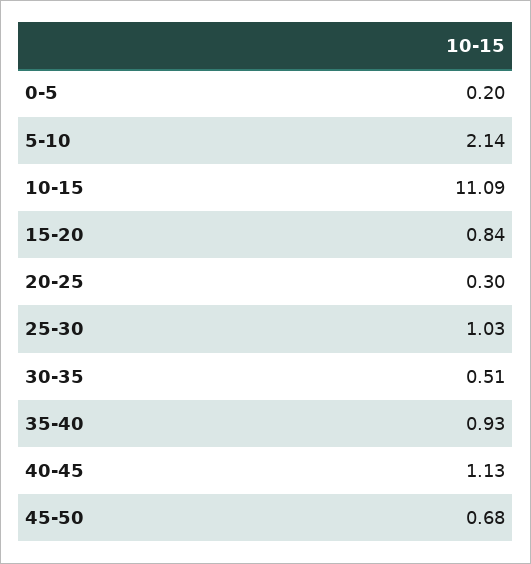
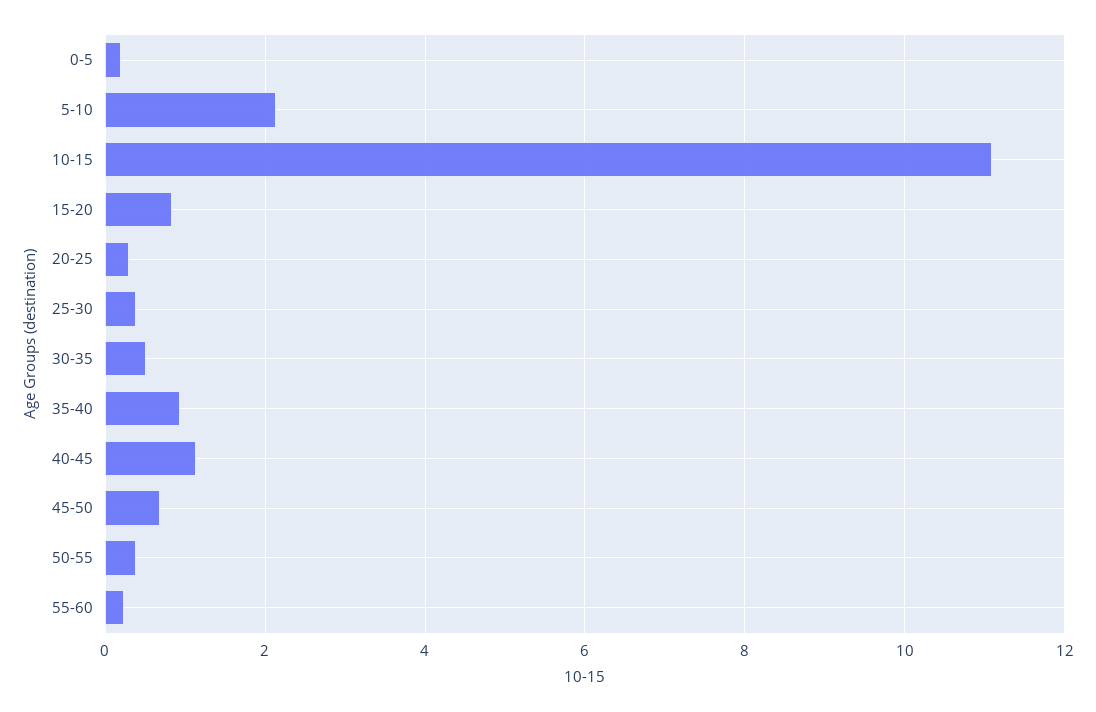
25-30: 1.03 -> 0.4
50-55: none -> 0.4
55-60: none -> 0.2

